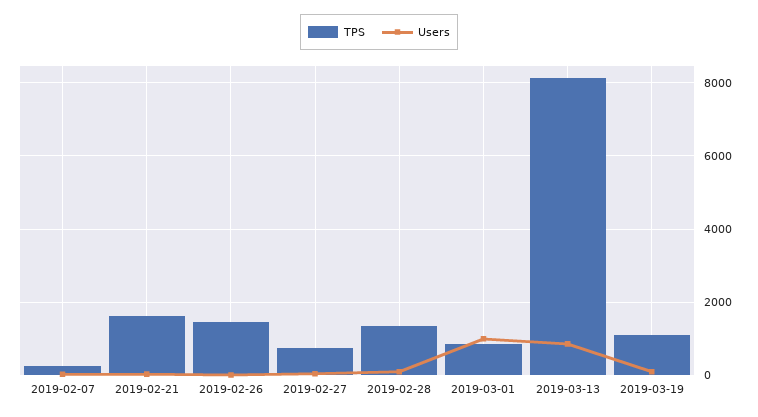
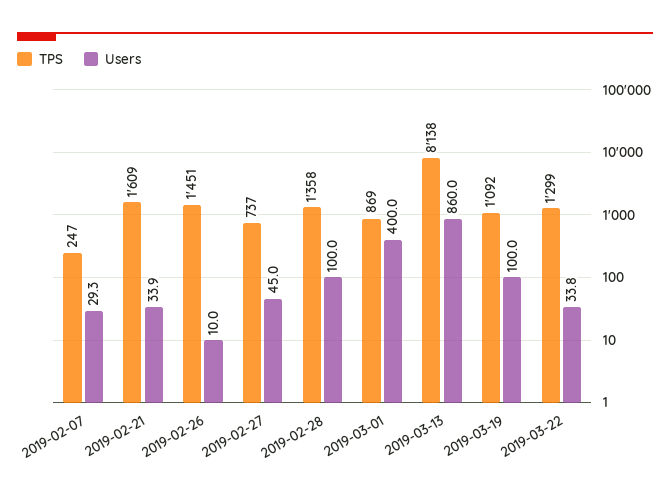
Users, 2019-03-01: 1000 -> 400
TPS, 2019-03-22: none -> 1299
Users, 2019-03-22: none -> 33.8

